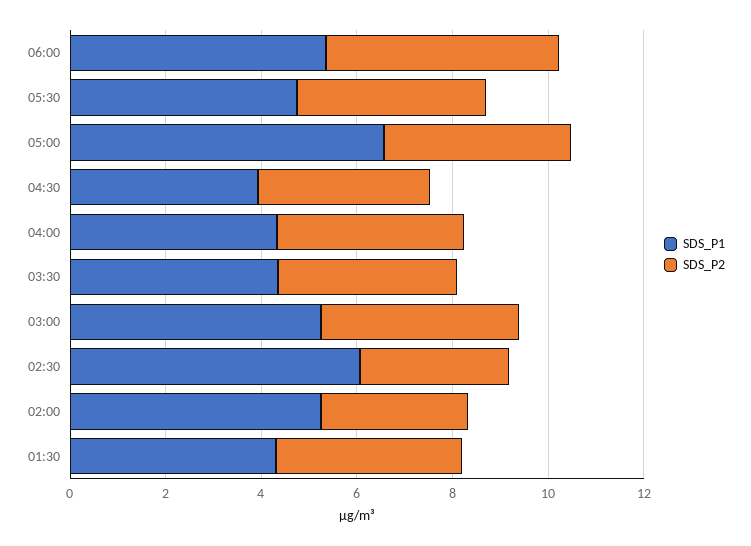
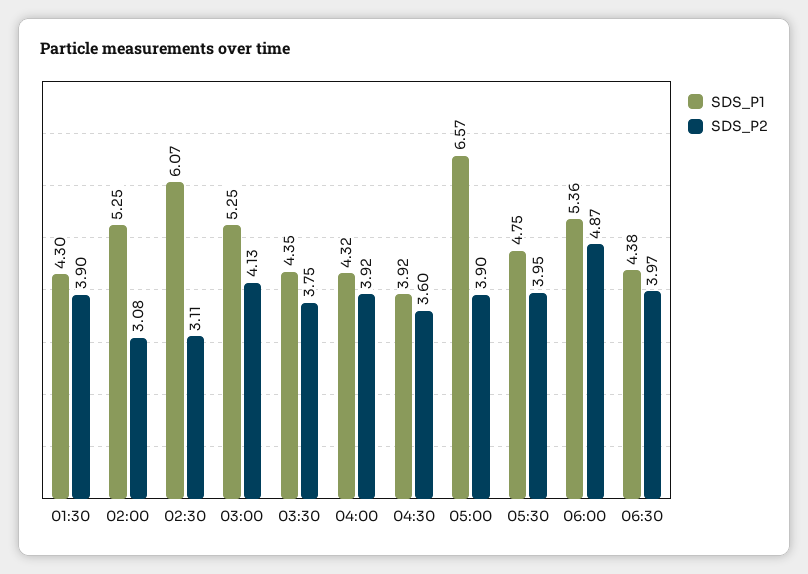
SDS_P1, 06:30: none -> 4.38
SDS_P2, 06:30: none -> 3.97

